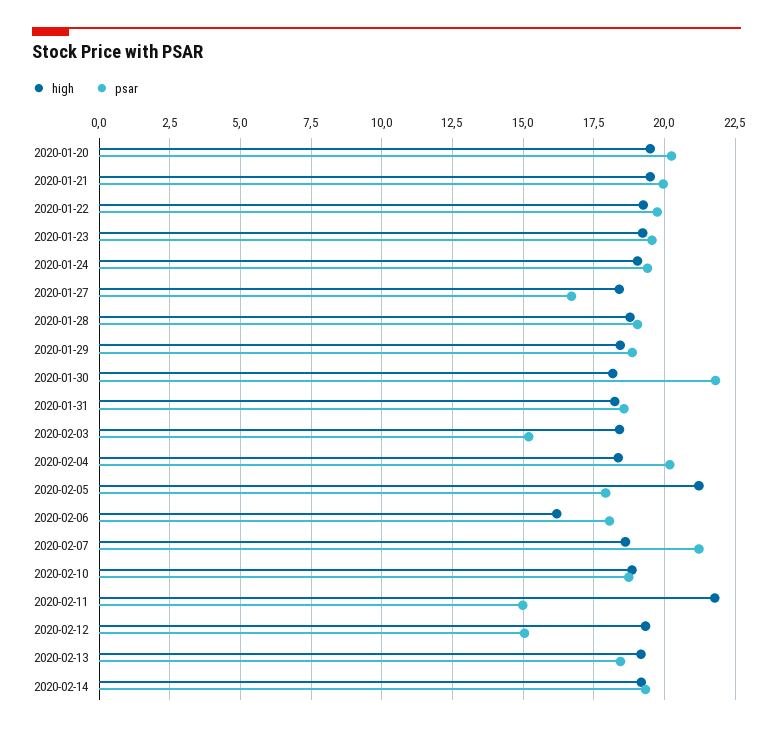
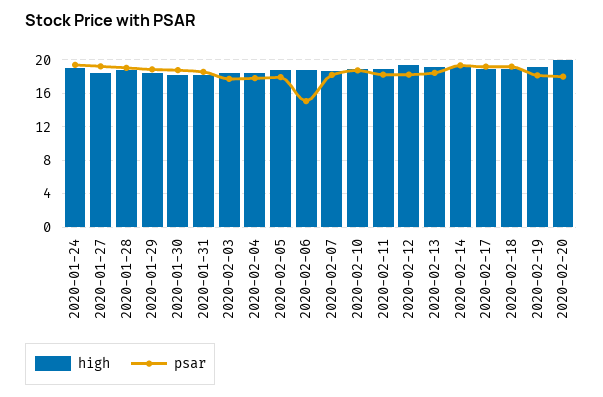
high, 2020-01-20: 19.5 -> none
psar, 2020-01-20: 20.25 -> none
high, 2020-01-21: 19.5 -> none
psar, 2020-01-21: 20 -> none
high, 2020-01-22: 19.25 -> none
psar, 2020-01-22: 19.75 -> none
high, 2020-01-23: 19.25 -> none
psar, 2020-01-23: 19.5 -> none
psar, 2020-01-27: 16.75 -> 19
psar, 2020-01-30: 21.75 -> 19
psar, 2020-02-03: 15.25 -> 18
psar, 2020-02-04: 20.25 -> 18
high, 2020-02-05: 21.25 -> 19
high, 2020-02-06: 16.25 -> 19
psar, 2020-02-06: 18 -> 15
psar, 2020-02-07: 21.25 -> 18
high, 2020-02-11: 21.75 -> 19
psar, 2020-02-11: 15 -> 18
psar, 2020-02-12: 15 -> 18
high, 2020-02-17: none -> 19
psar, 2020-02-17: none -> 19
high, 2020-02-18: none -> 19
psar, 2020-02-18: none -> 19
high, 2020-02-19: none -> 19
psar, 2020-02-19: none -> 18
high, 2020-02-20: none -> 20
psar, 2020-02-20: none -> 18

